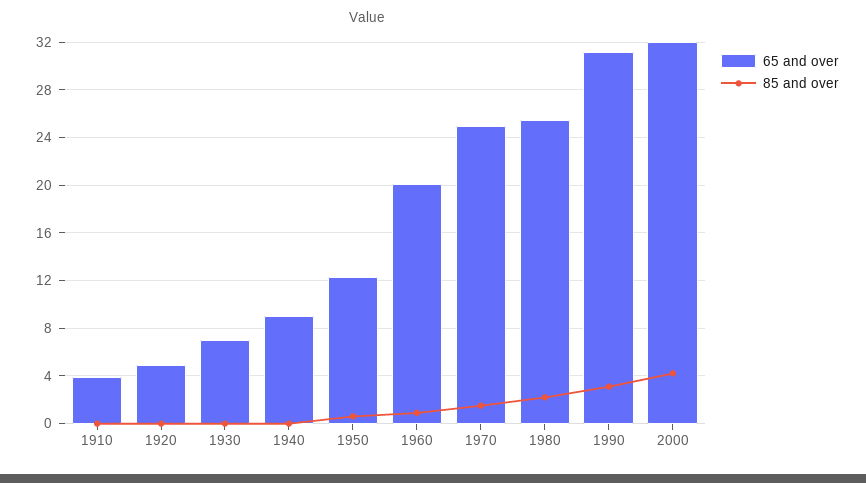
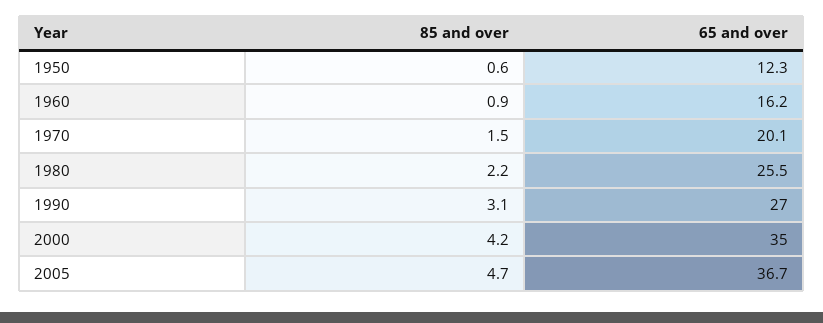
65 and over, 1910: 4 -> none
85 and over, 1910: 0 -> none
65 and over, 1920: 5 -> none
85 and over, 1920: 0 -> none
65 and over, 1930: 7 -> none
85 and over, 1930: 0 -> none
65 and over, 1940: 9 -> none
85 and over, 1940: 0 -> none
65 and over, 1960: 20 -> 16.2
65 and over, 1970: 25 -> 20.1
65 and over, 1990: 31 -> 27
65 and over, 2000: 32 -> 35
85 and over, 2005: none -> 4.7
65 and over, 2005: none -> 36.7

